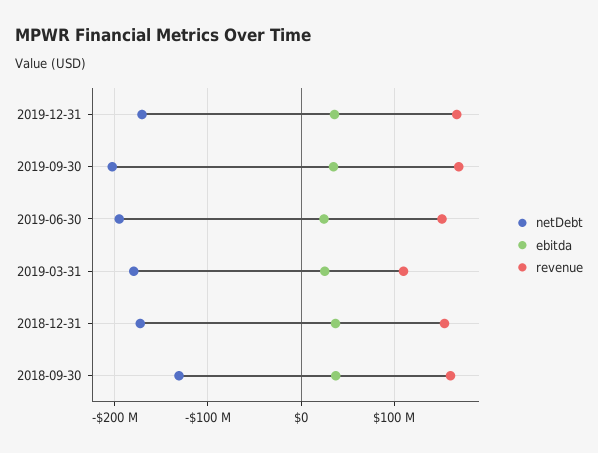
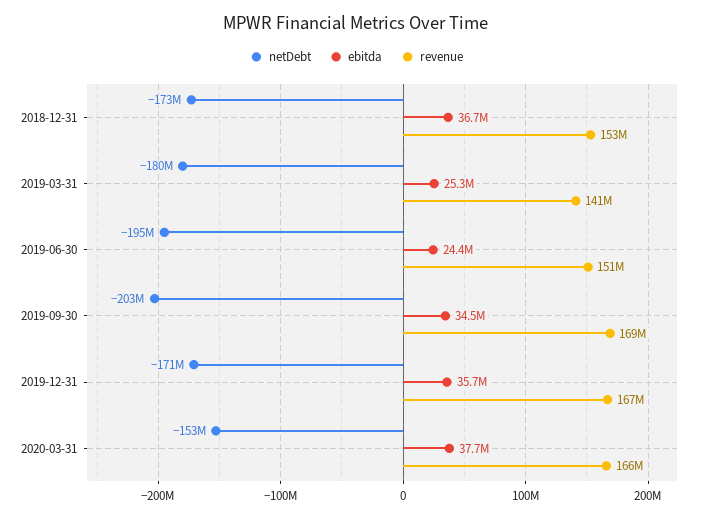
revenue, 2019-03-31: 110000000 -> 141000000
netDebt, 2018-09-30: -130000000 -> none
ebitda, 2018-09-30: 40000000 -> none
revenue, 2018-09-30: 160000000 -> none
netDebt, 2020-03-31: none -> -153000000
ebitda, 2020-03-31: none -> 37700000
revenue, 2020-03-31: none -> 166000000

